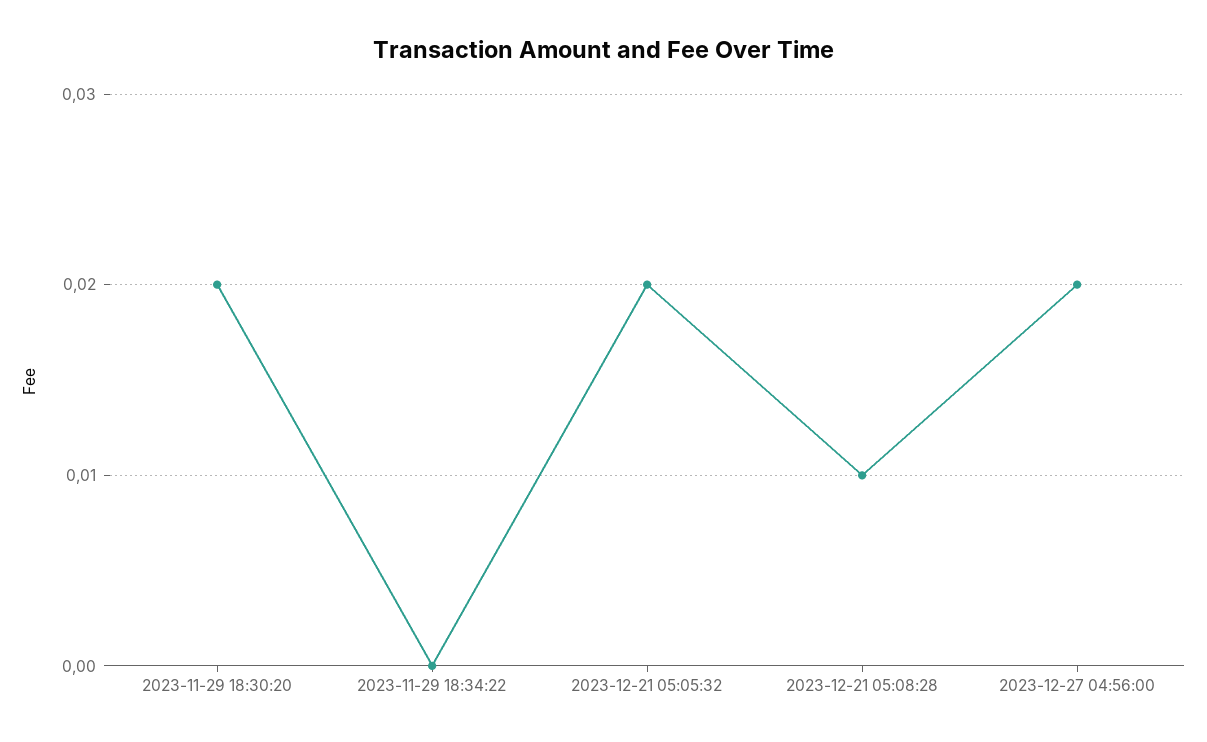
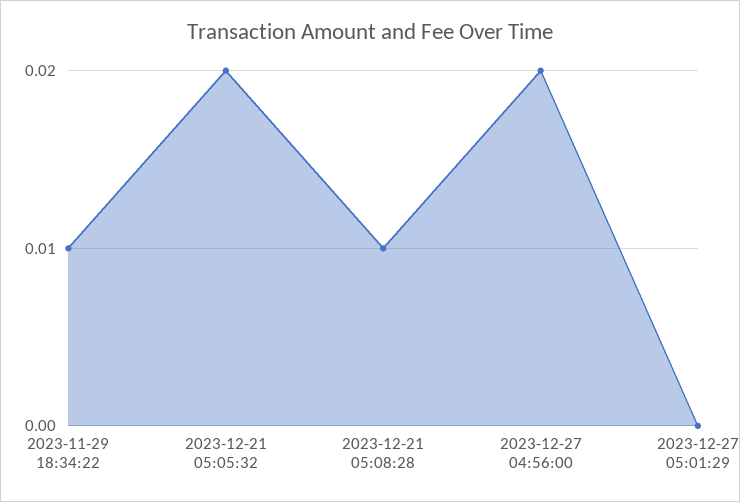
2023-11-29 18:30:20: 0.02 -> none
2023-11-29 18:34:22: 0 -> 0.01
2023-12-27 05:01:29: none -> 0

